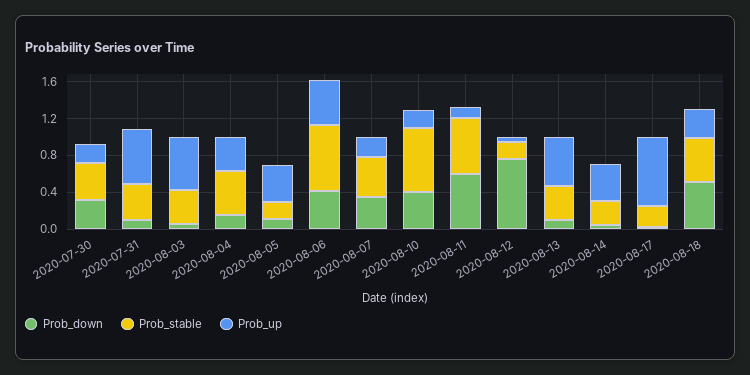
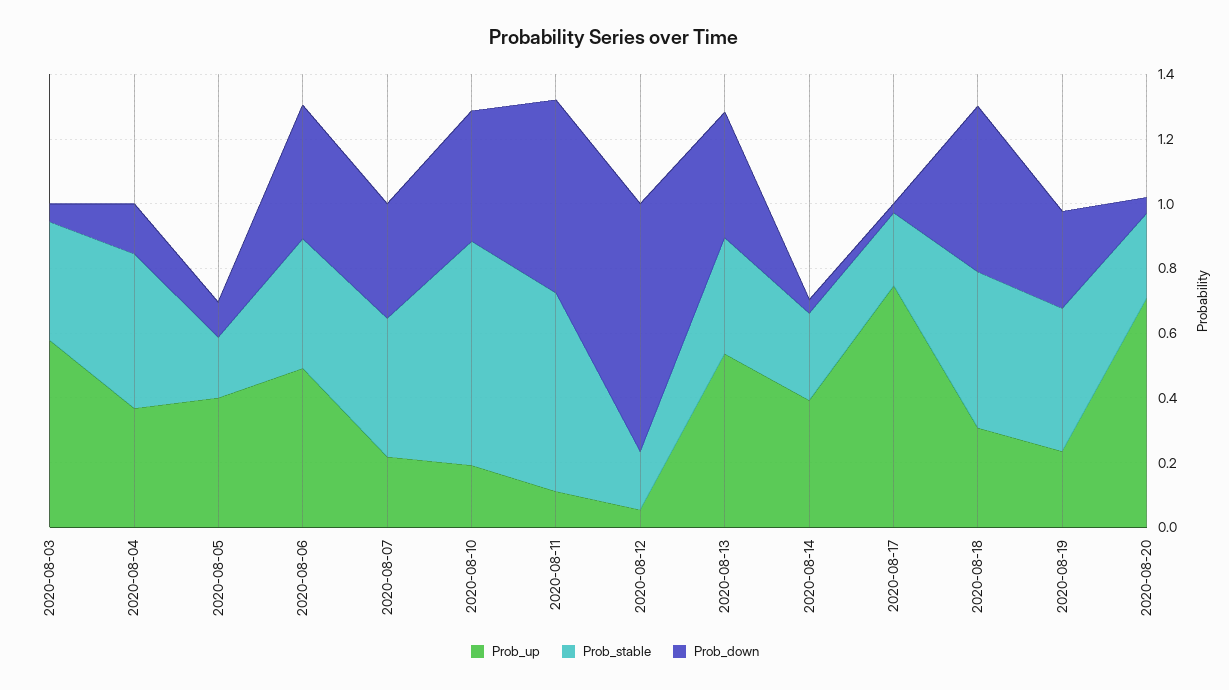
Prob_down, 2020-07-30: 0.3 -> none
Prob_stable, 2020-07-30: 0.4 -> none
Prob_up, 2020-07-30: 0.2 -> none
Prob_down, 2020-07-31: 0.1 -> none
Prob_stable, 2020-07-31: 0.4 -> none
Prob_up, 2020-07-31: 0.6 -> none
Prob_stable, 2020-08-06: 0.7 -> 0.4
Prob_down, 2020-08-13: 0.1 -> 0.4
Prob_up, 2020-08-19: none -> 0.25
Prob_stable, 2020-08-19: none -> 0.45
Prob_down, 2020-08-19: none -> 0.3
Prob_up, 2020-08-20: none -> 0.7
Prob_stable, 2020-08-20: none -> 0.25
Prob_down, 2020-08-20: none -> 0.05

